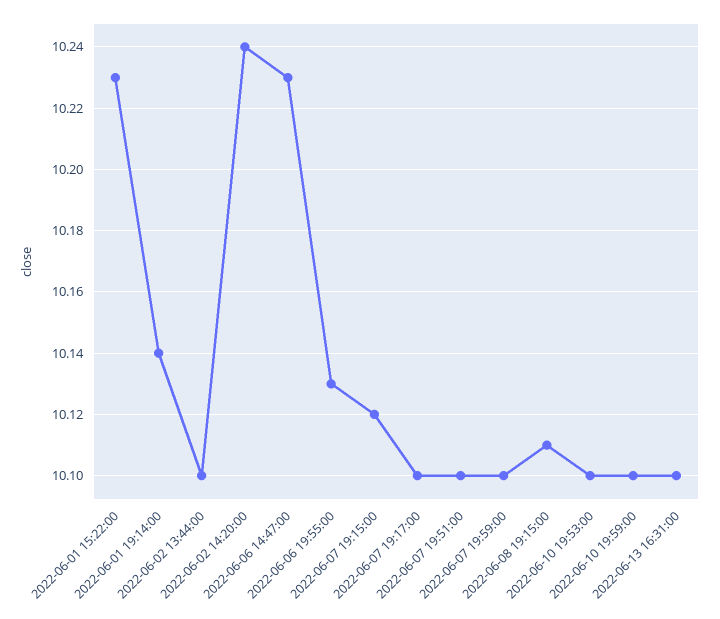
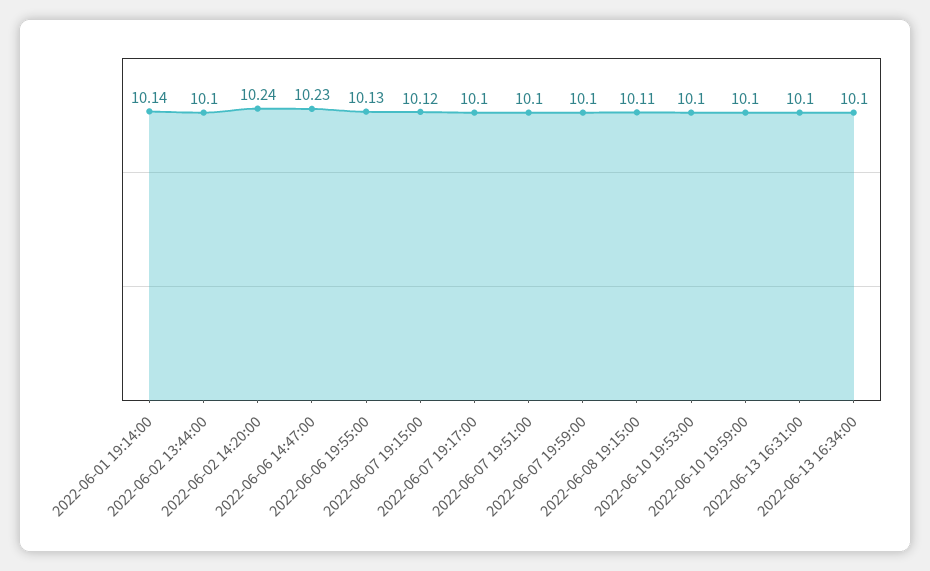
2022-06-01 15:22:00: 10.23 -> none
2022-06-13 16:34:00: none -> 10.1

